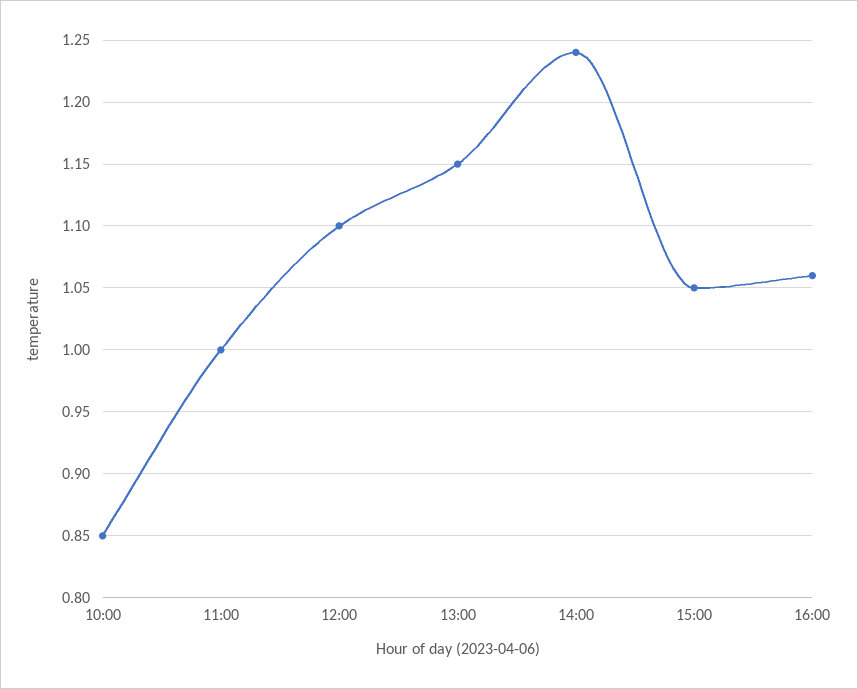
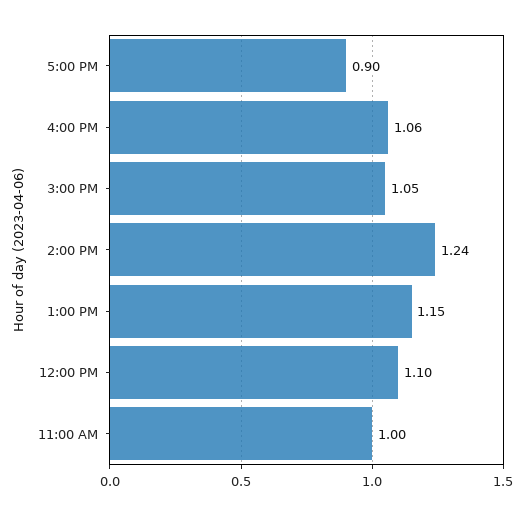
10:00: 0.85 -> none
5:00 PM: none -> 0.9

